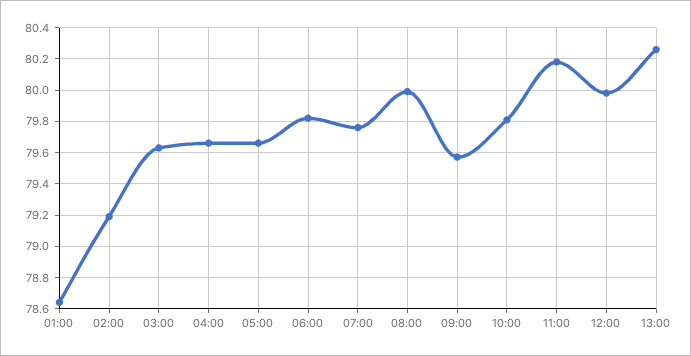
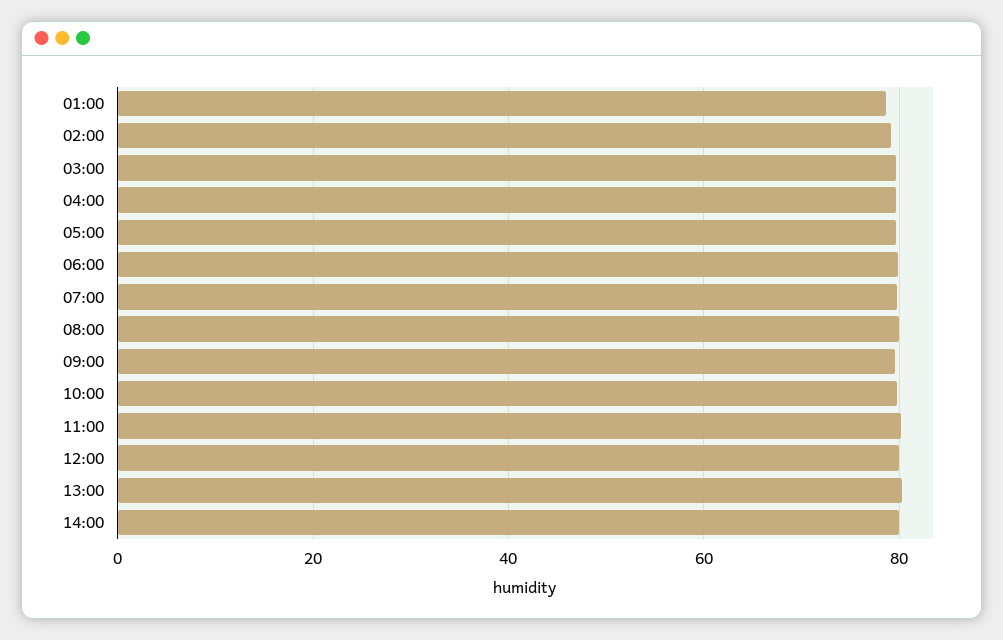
14:00: none -> 80

